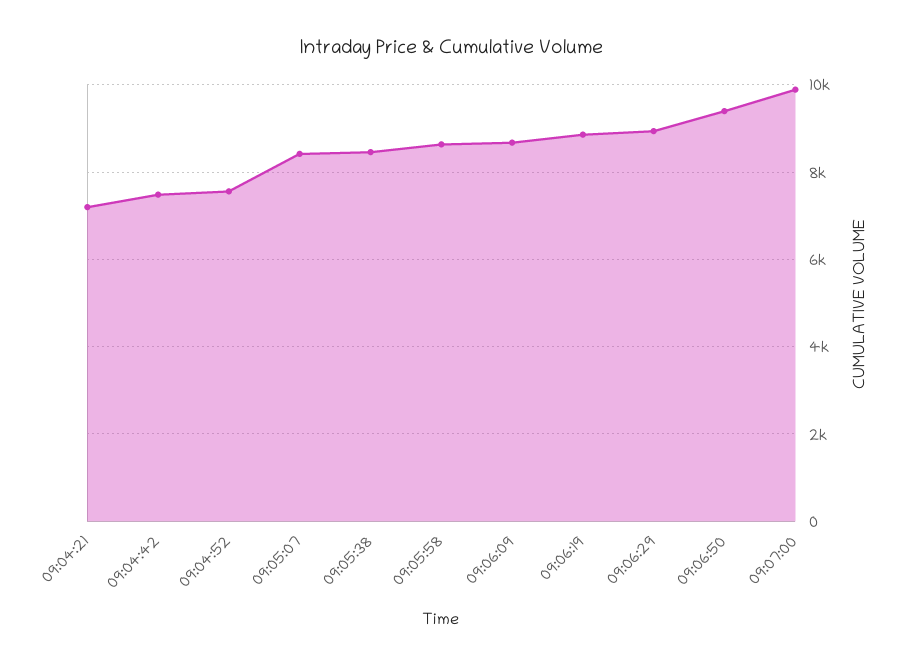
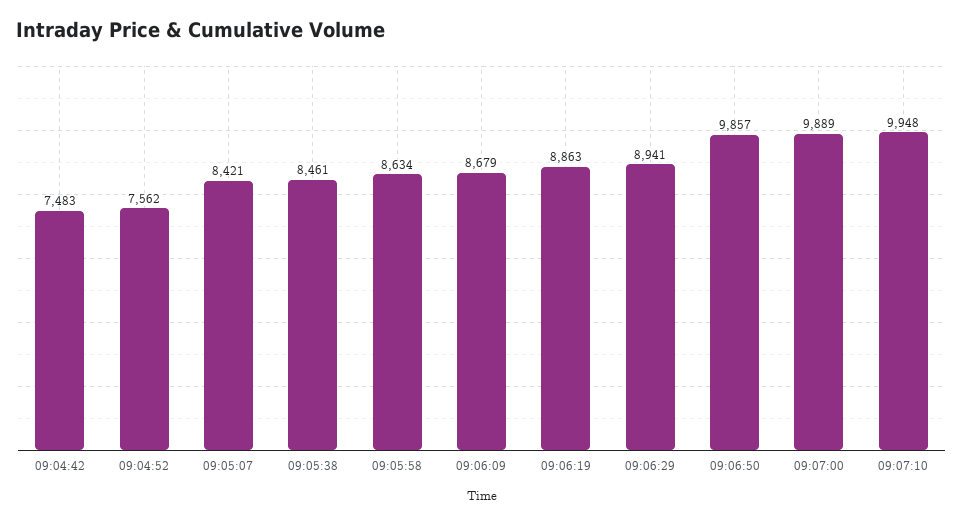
09:04:21: 7200 -> none
09:06:50: 9400 -> 9857
09:07:10: none -> 9948

